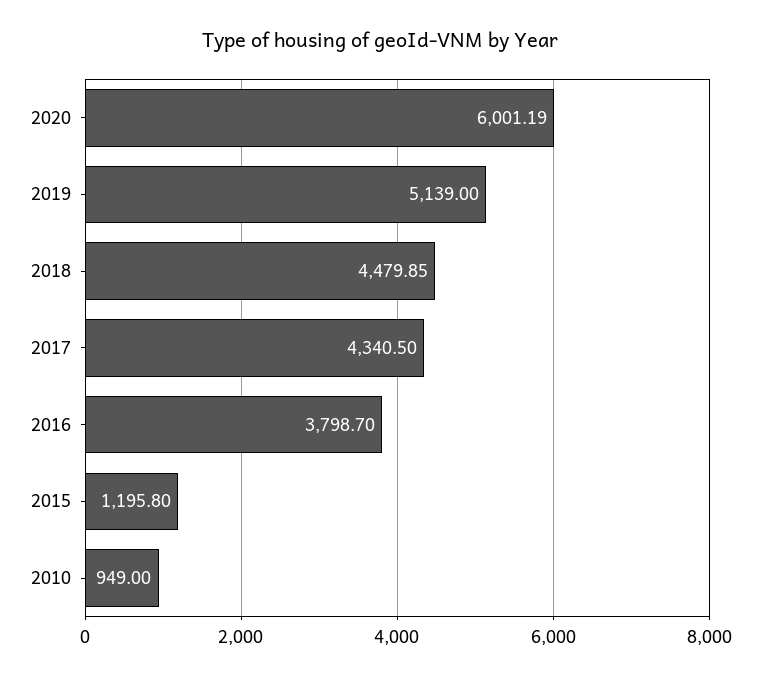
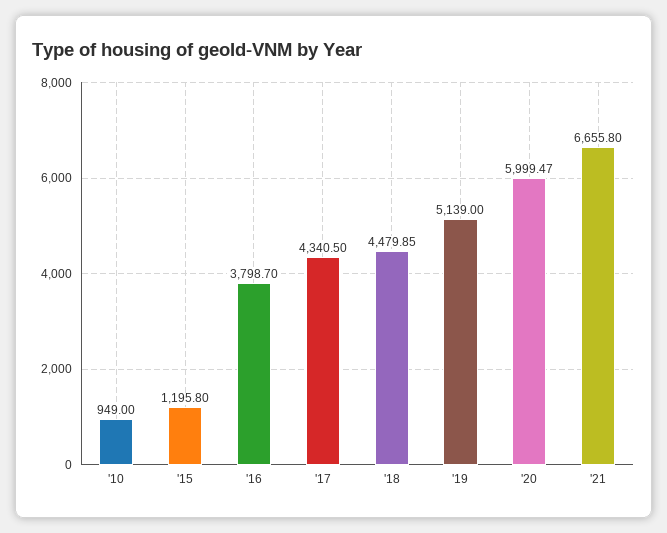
2020: 6001.19 -> 5999.47
'21: none -> 6655.8

